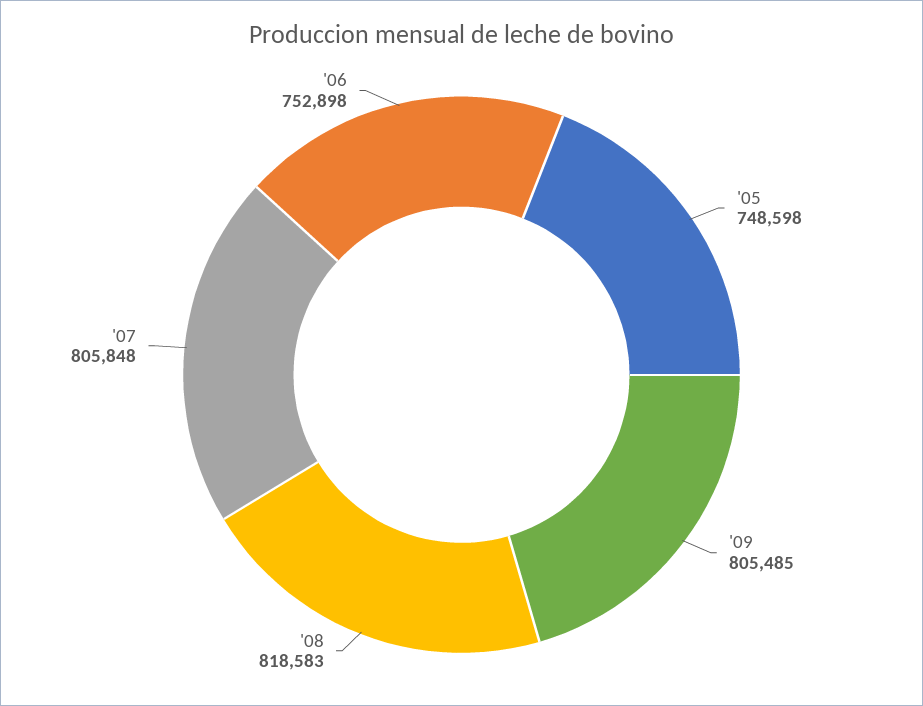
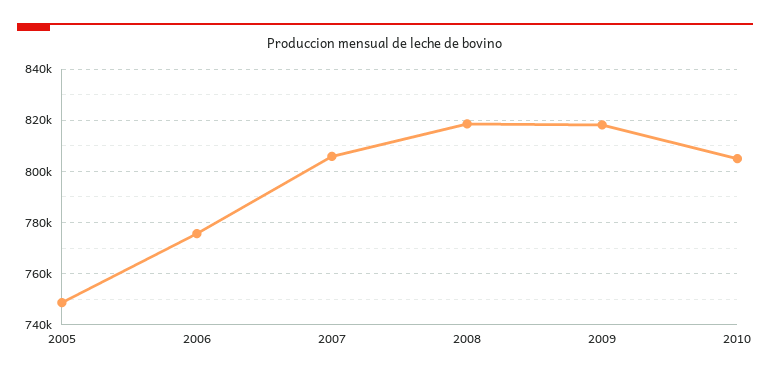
'09: 805485 -> 817500
'06: 752898 -> 775000
2010: none -> 805000

